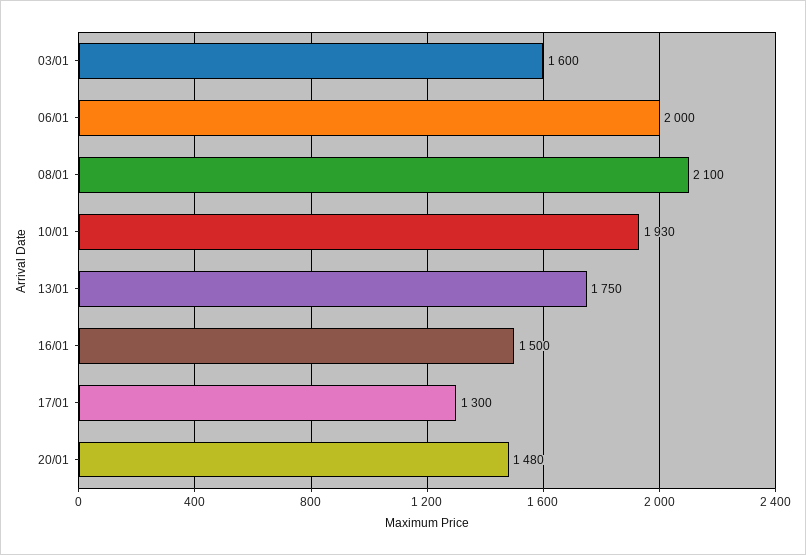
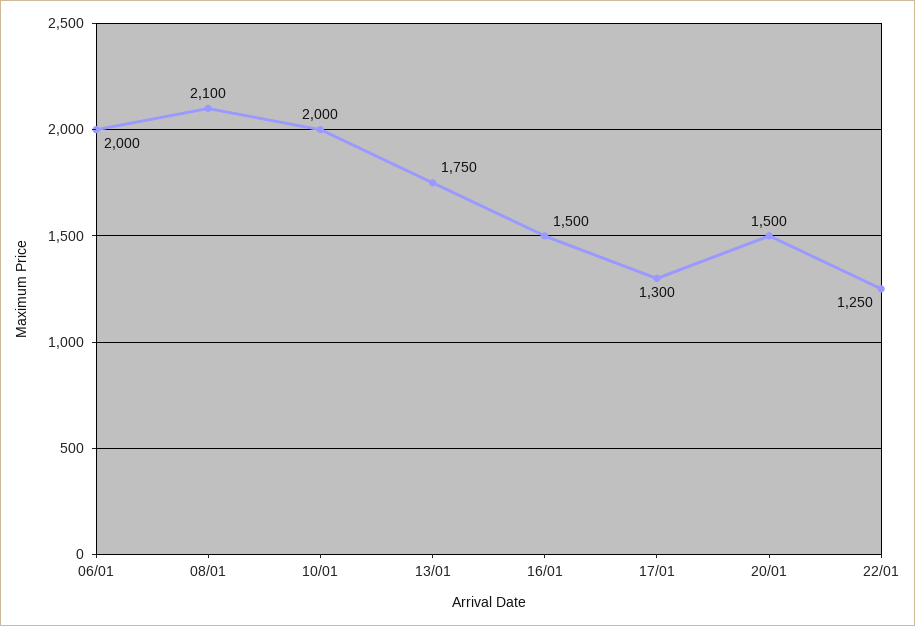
03/01: 1600 -> none
10/01: 1930 -> 2000
20/01: 1480 -> 1500
22/01: none -> 1250

